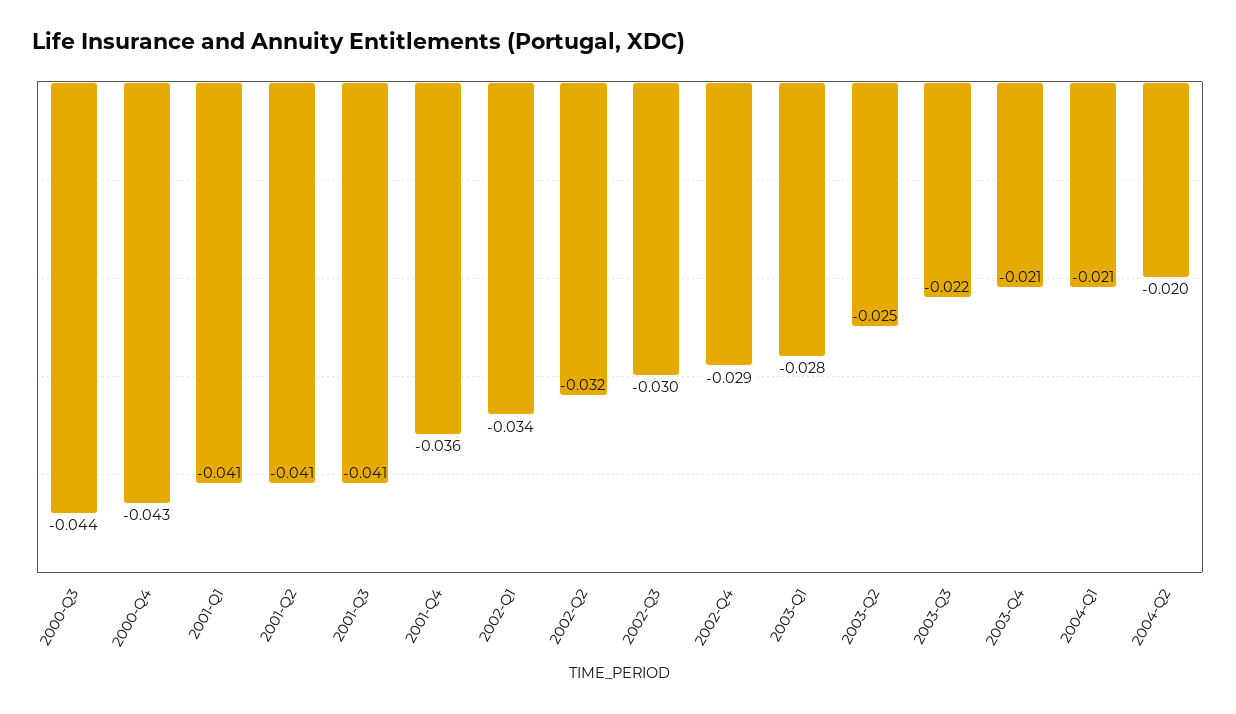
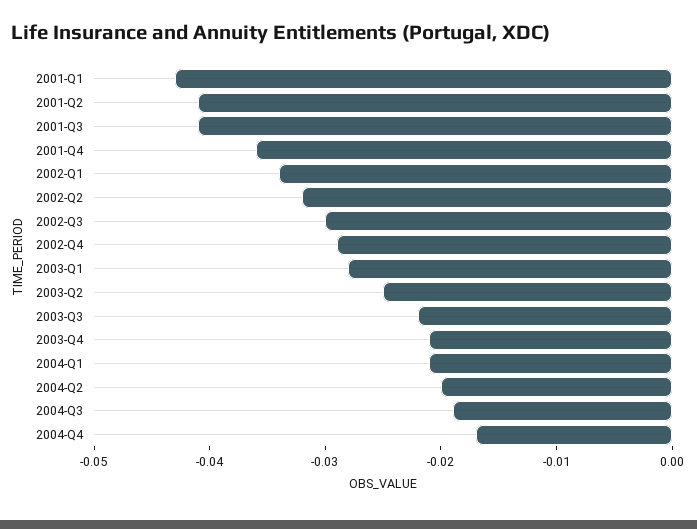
2000-Q3: -0.044 -> none
2000-Q4: -0.043 -> none
2001-Q1: -0.041 -> -0.043
2004-Q3: none -> -0.019
2004-Q4: none -> -0.017

